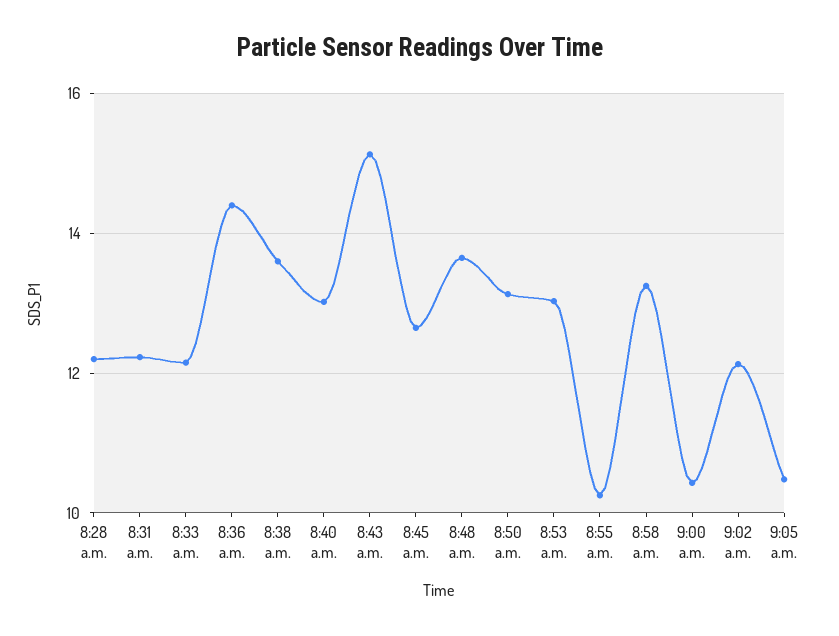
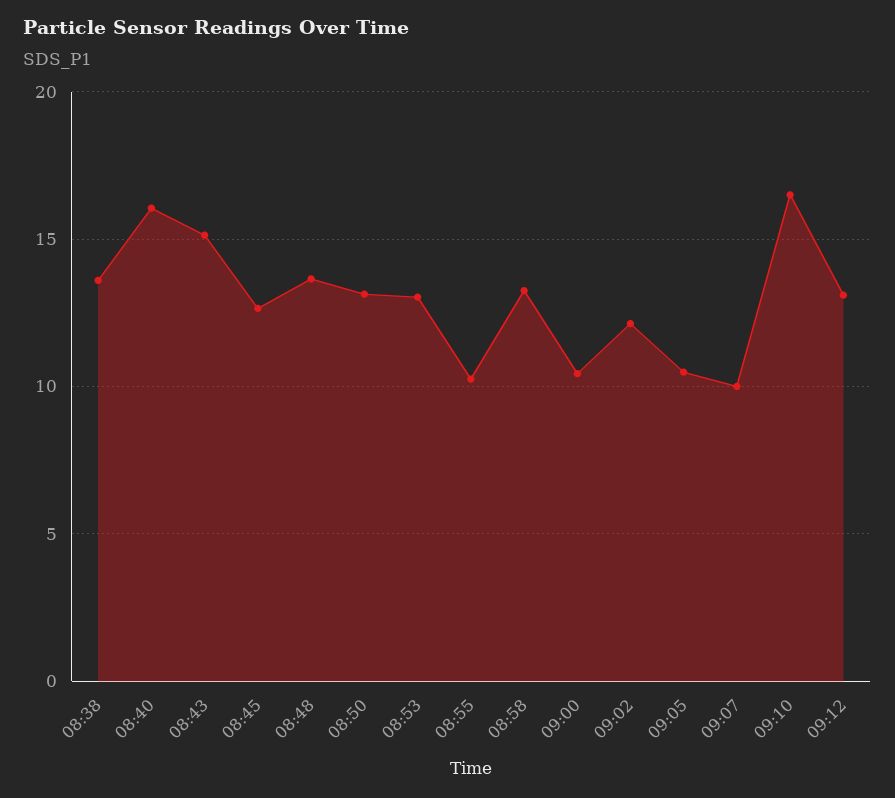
8:28 a.m.: 12.2 -> none
8:31 a.m.: 12.2 -> none
8:33 a.m.: 12.2 -> none
8:36 a.m.: 14.4 -> none
8:40 a.m.: 13 -> 16
09:07: none -> 10
09:10: none -> 16.5
09:12: none -> 13

